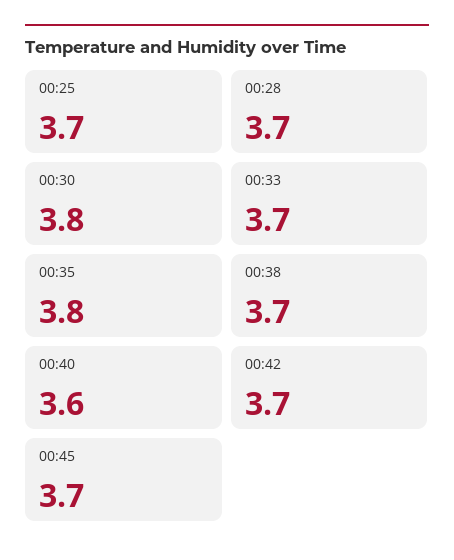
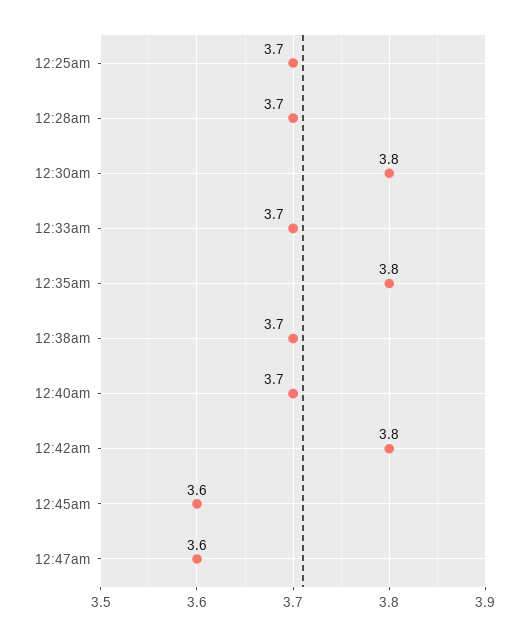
00:40: 3.6 -> 3.7
00:42: 3.7 -> 3.8
00:45: 3.7 -> 3.6
12:47am: none -> 3.6

